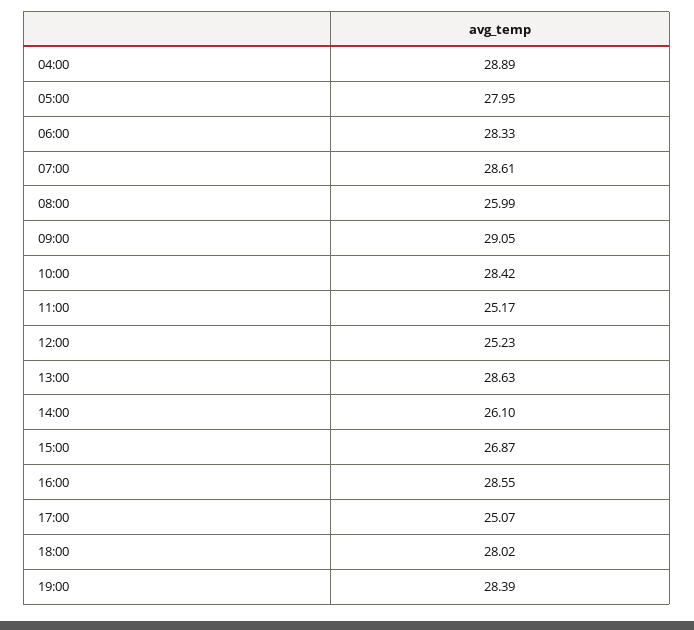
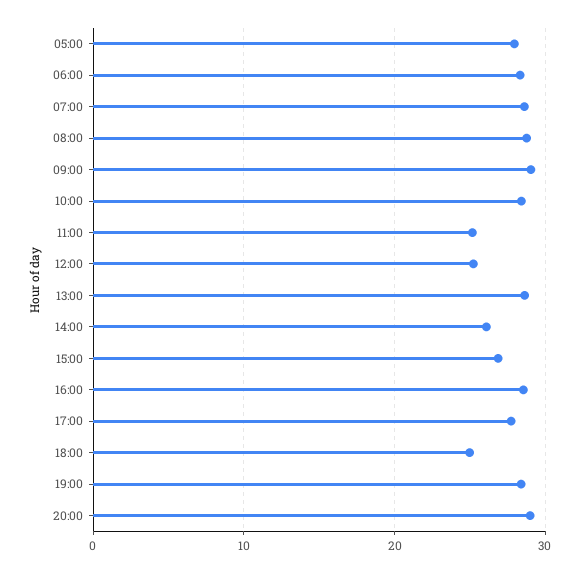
04:00: 28.89 -> none
08:00: 25.99 -> 29
17:00: 25.07 -> 28
18:00: 28.02 -> 25
20:00: none -> 29

